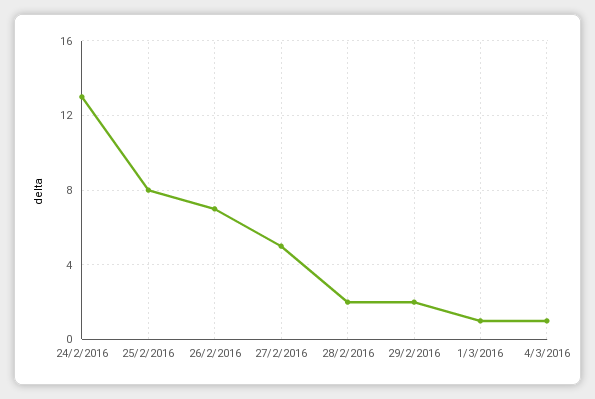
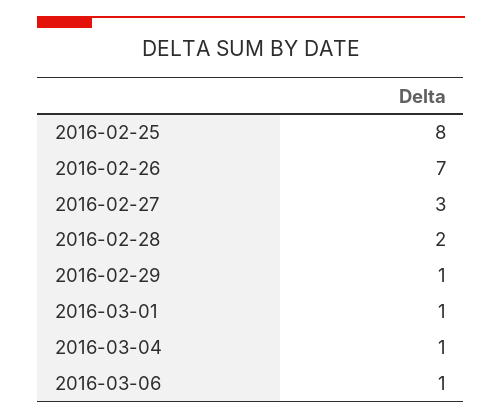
24/2/2016: 13 -> none
27/2/2016: 5 -> 3
29/2/2016: 2 -> 1
2016-03-06: none -> 1

